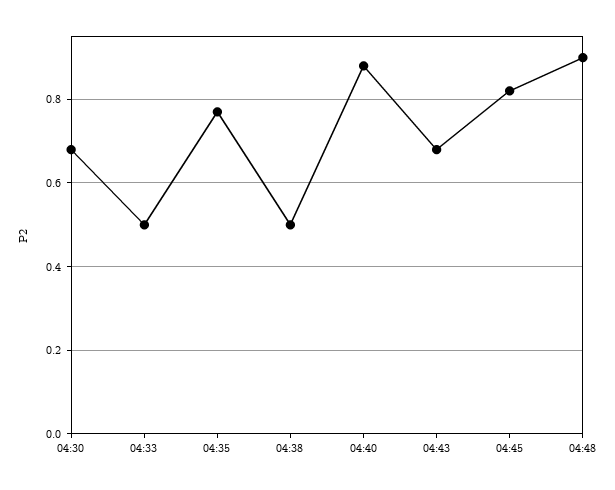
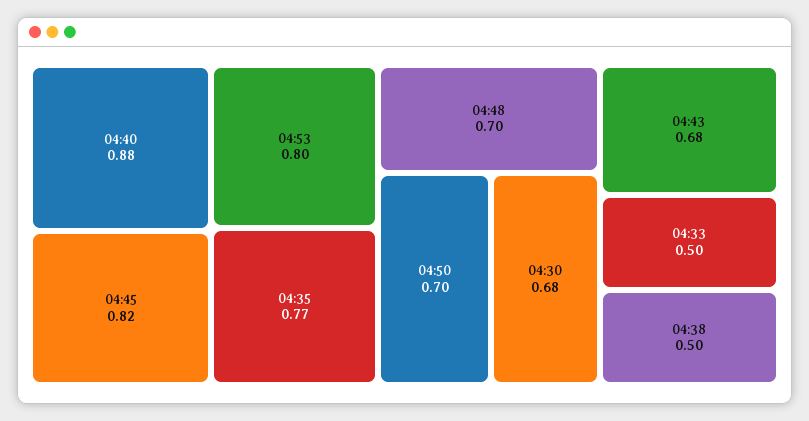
04:48: 0.9 -> 0.7
04:53: none -> 0.8
04:50: none -> 0.7

